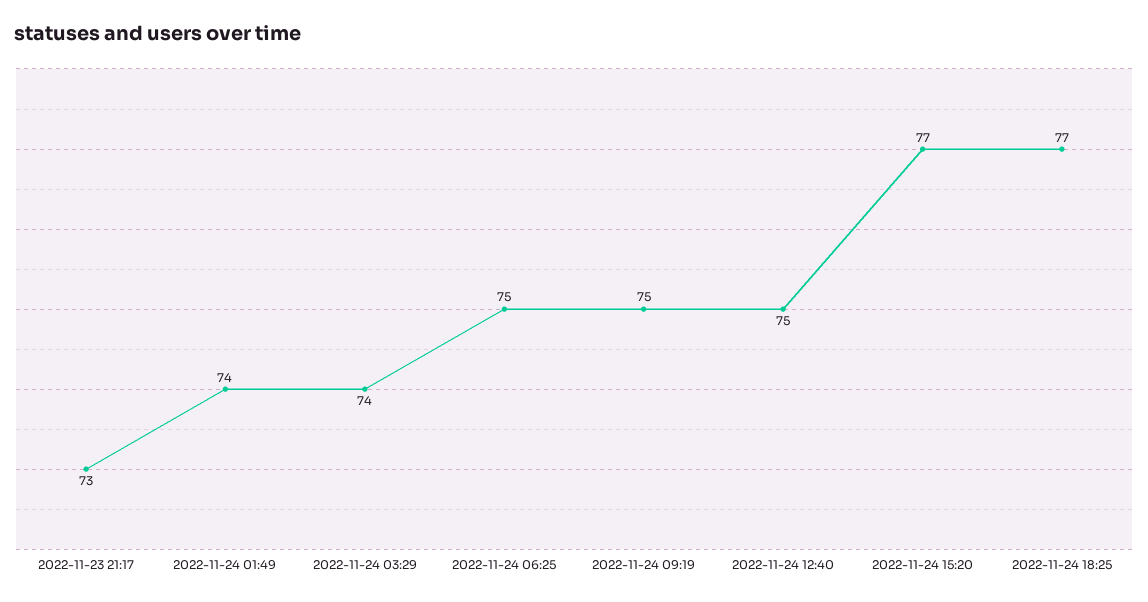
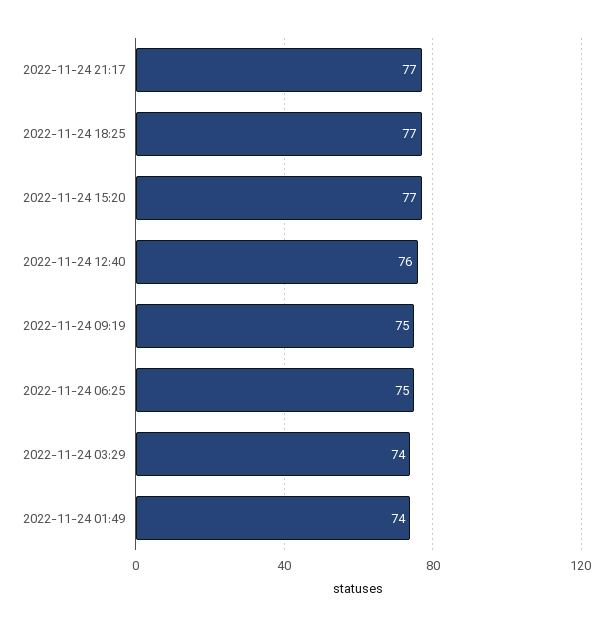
2022-11-23 21:17: 73 -> none
2022-11-24 12:40: 75 -> 76
2022-11-24 21:17: none -> 77

